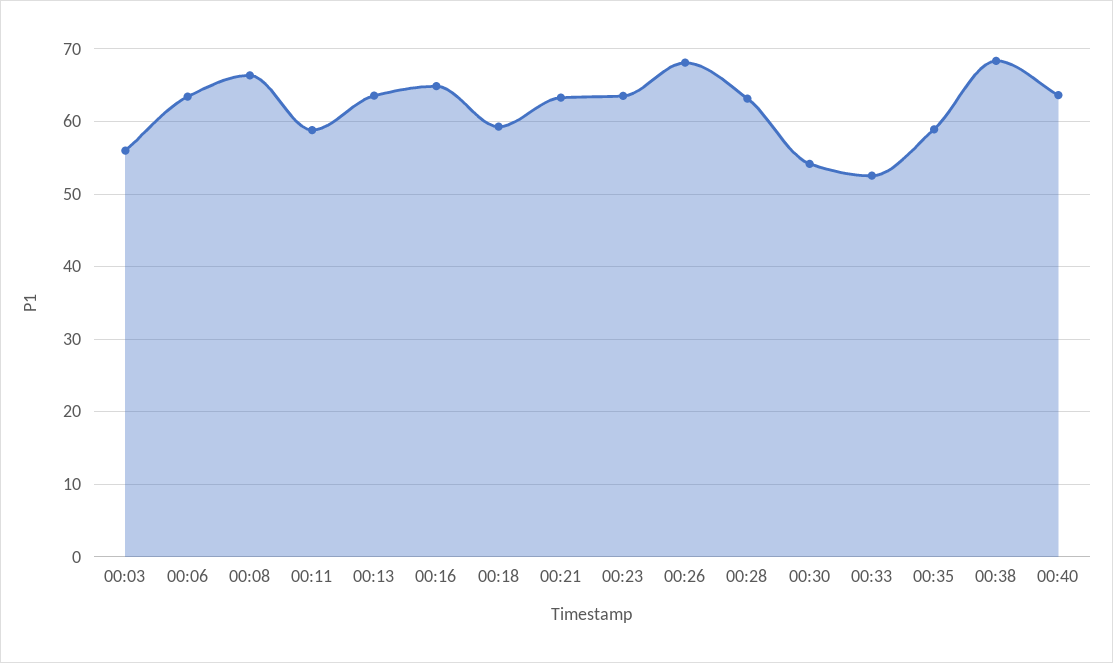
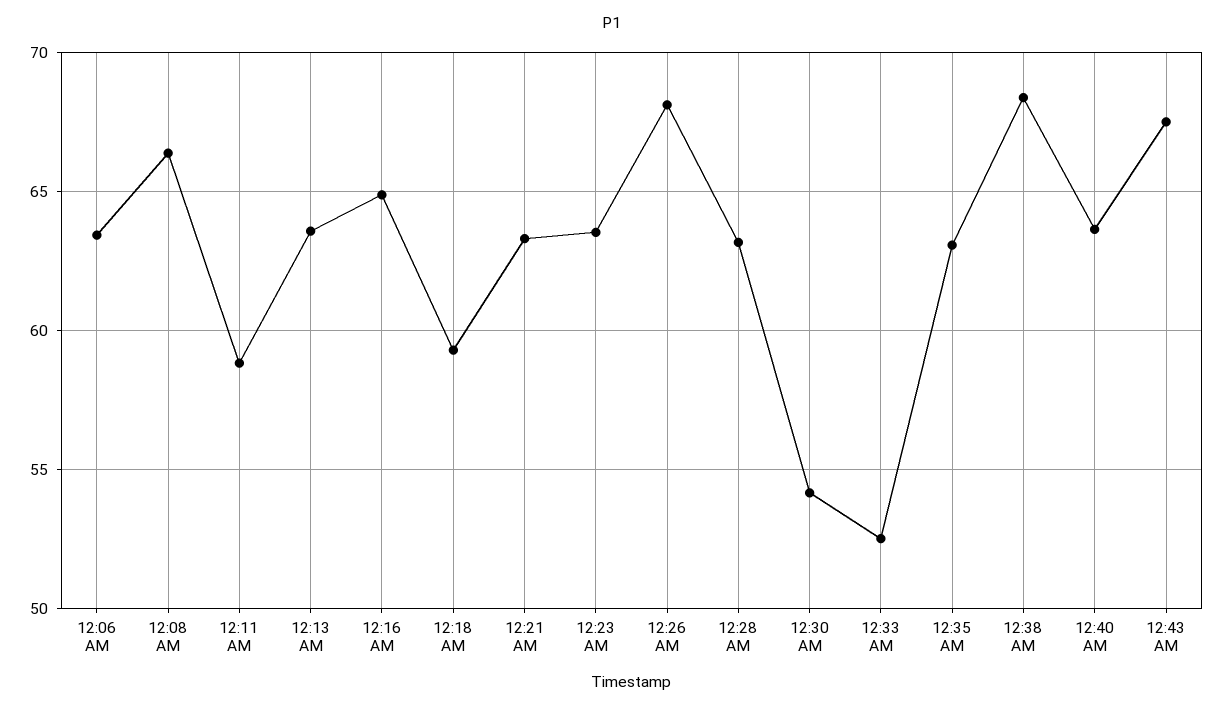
00:03: 56 -> none
00:35: 59 -> 63
12:43 AM: none -> 67.5

